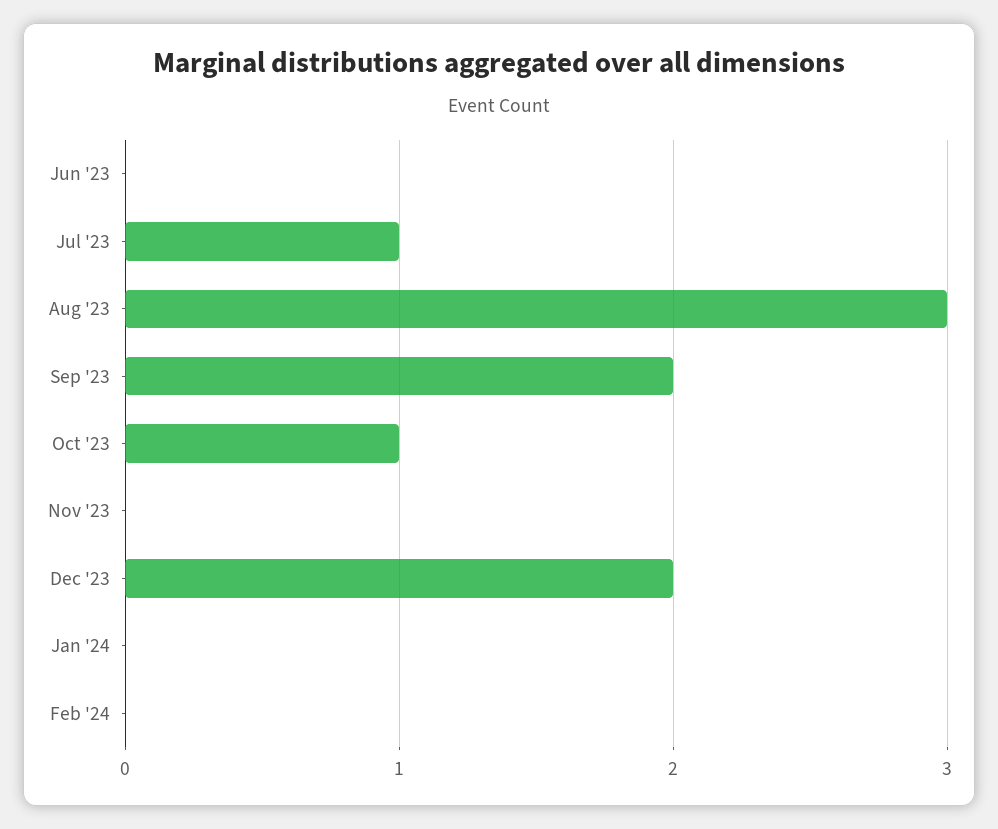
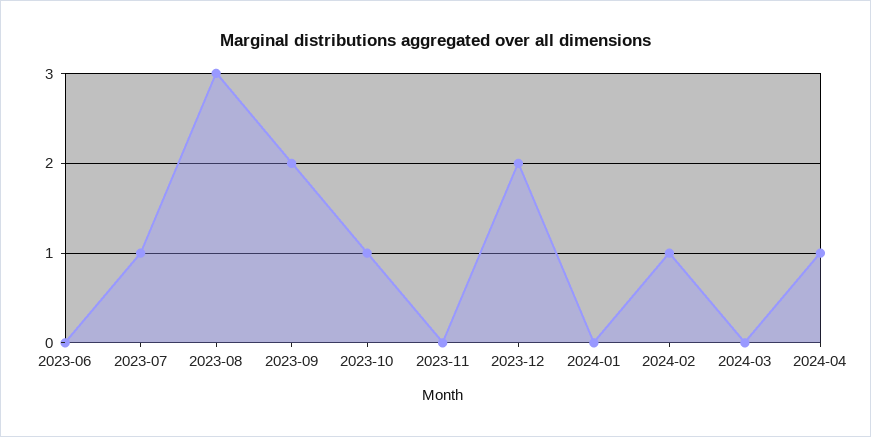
Feb '24: 0 -> 1
2024-03: none -> 0
2024-04: none -> 1

